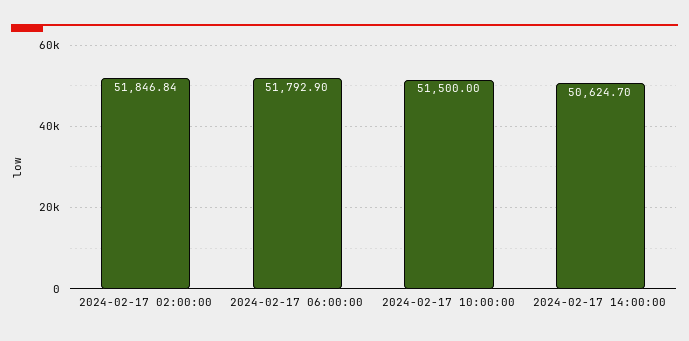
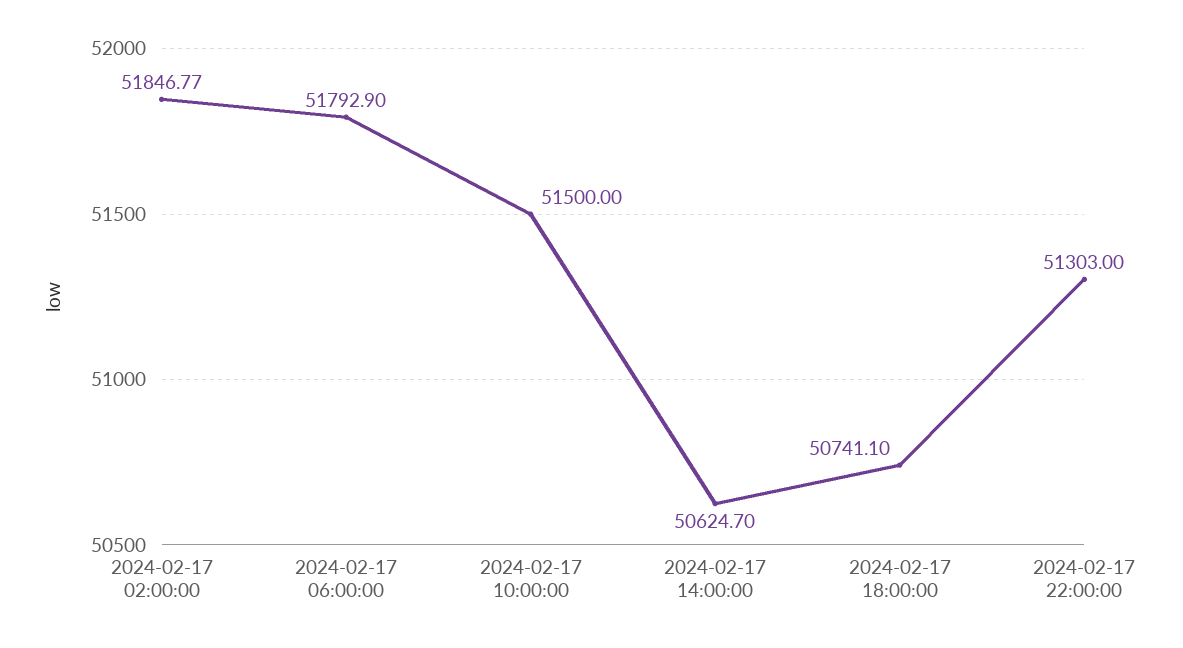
2024-02-17 02:00:00: 51846.84 -> 51846.77
2024-02-17 18:00:00: none -> 50741.1
2024-02-17 22:00:00: none -> 51303

